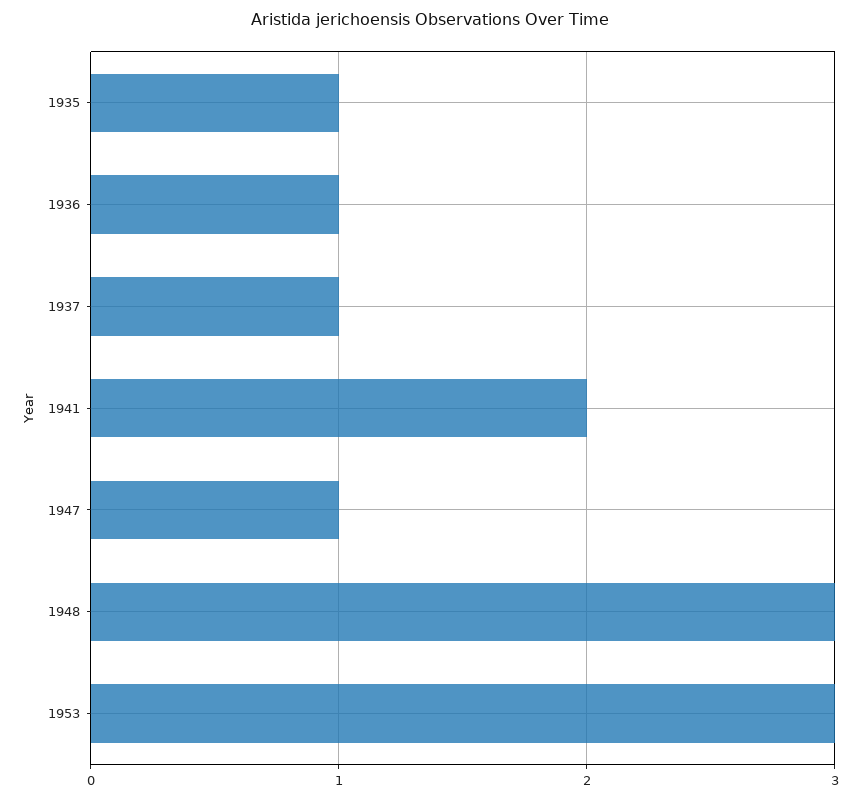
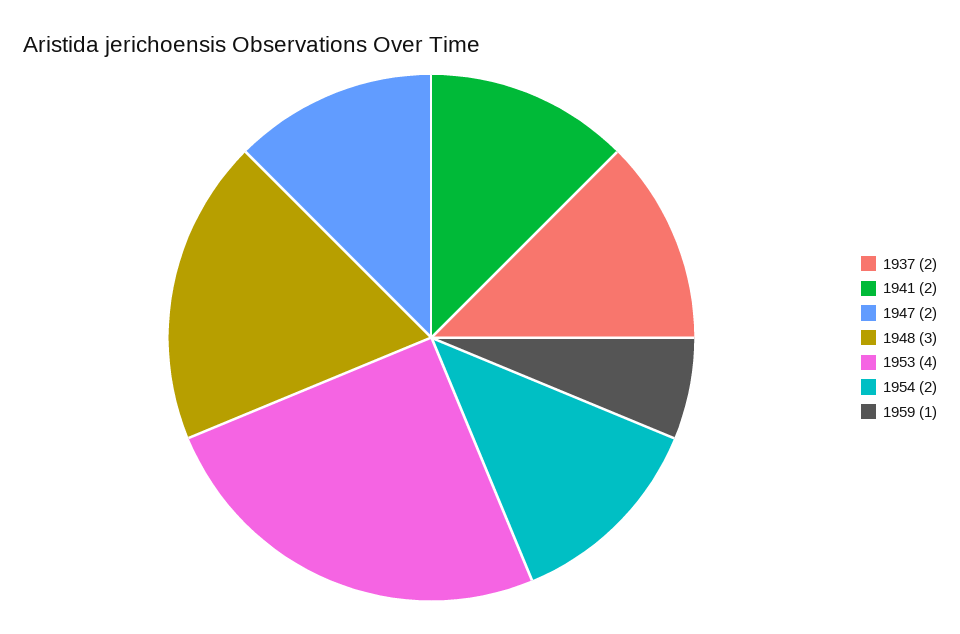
1935: 1 -> none
1936: 1 -> none
1937: 1 -> 2
1947: 1 -> 2
1953: 3 -> 4
1954: none -> 2
1959: none -> 1

